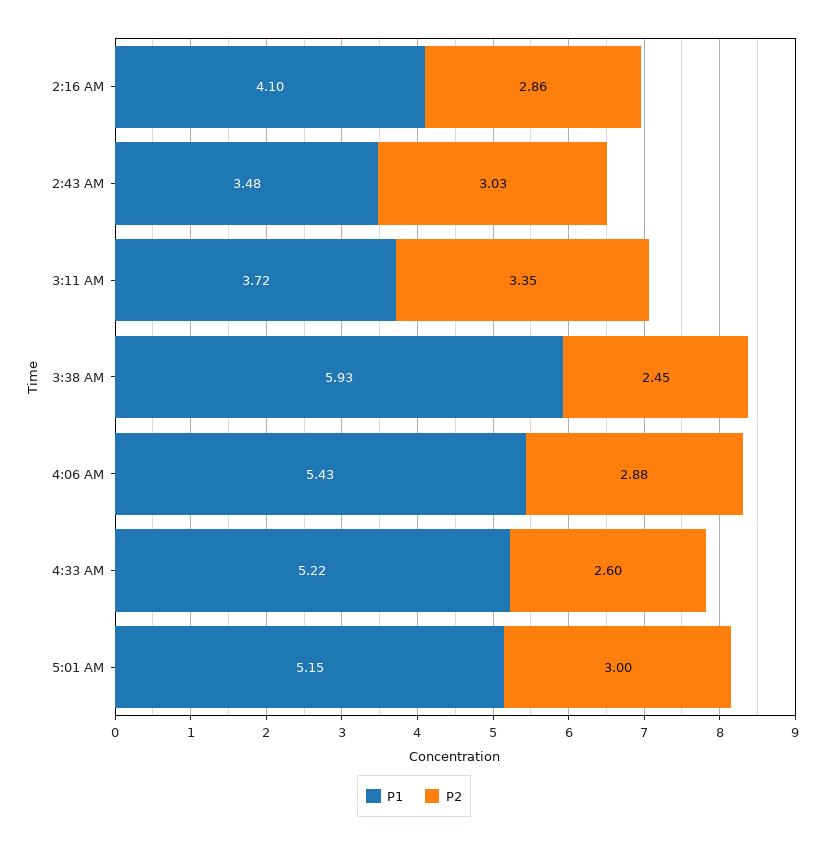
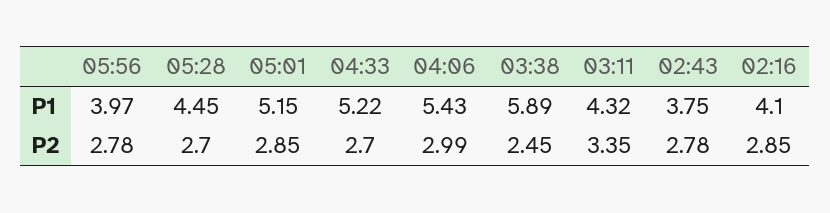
P2, 2:16 AM: 2.86 -> 2.85
P1, 2:43 AM: 3.48 -> 3.75
P2, 2:43 AM: 3.03 -> 2.78
P1, 3:11 AM: 3.72 -> 4.32
P1, 3:38 AM: 5.93 -> 5.89
P2, 4:06 AM: 2.88 -> 2.99
P2, 4:33 AM: 2.6 -> 2.7
P2, 5:01 AM: 3 -> 2.85
P1, 05:56: none -> 3.97
P1, 05:28: none -> 4.45
P2, 05:56: none -> 2.78
P2, 05:28: none -> 2.7

